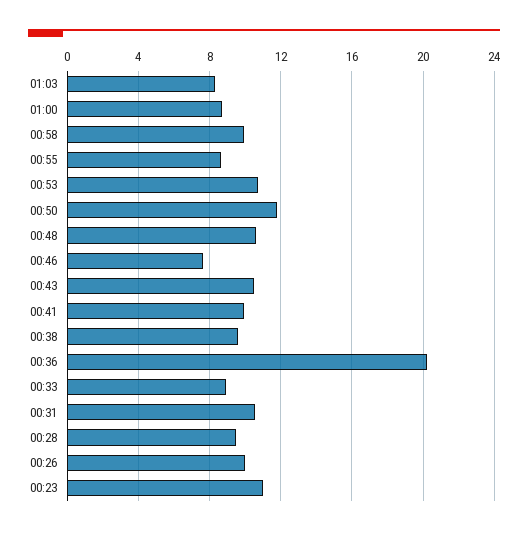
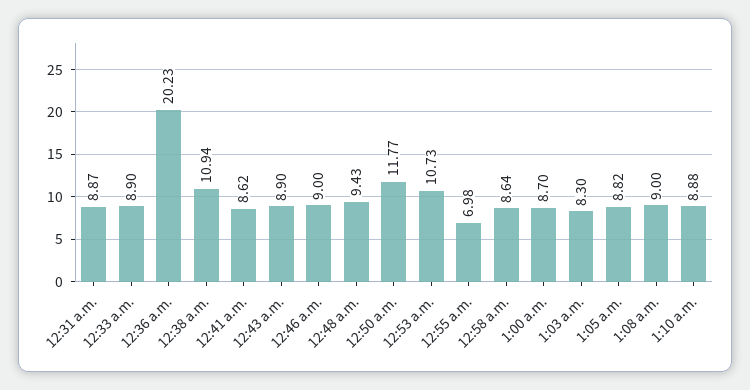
00:58: 10 -> 8.64
00:55: 8.5 -> 6.98
00:48: 10.5 -> 9.43
00:46: 7.5 -> 9
00:43: 10.5 -> 8.9
00:41: 10 -> 8.62
00:38: 9.5 -> 10.94
00:31: 10.5 -> 8.87
00:28: 9.5 -> none
00:26: 10 -> none
00:23: 11 -> none
1:05 a.m.: none -> 8.82
1:08 a.m.: none -> 9
1:10 a.m.: none -> 8.88

